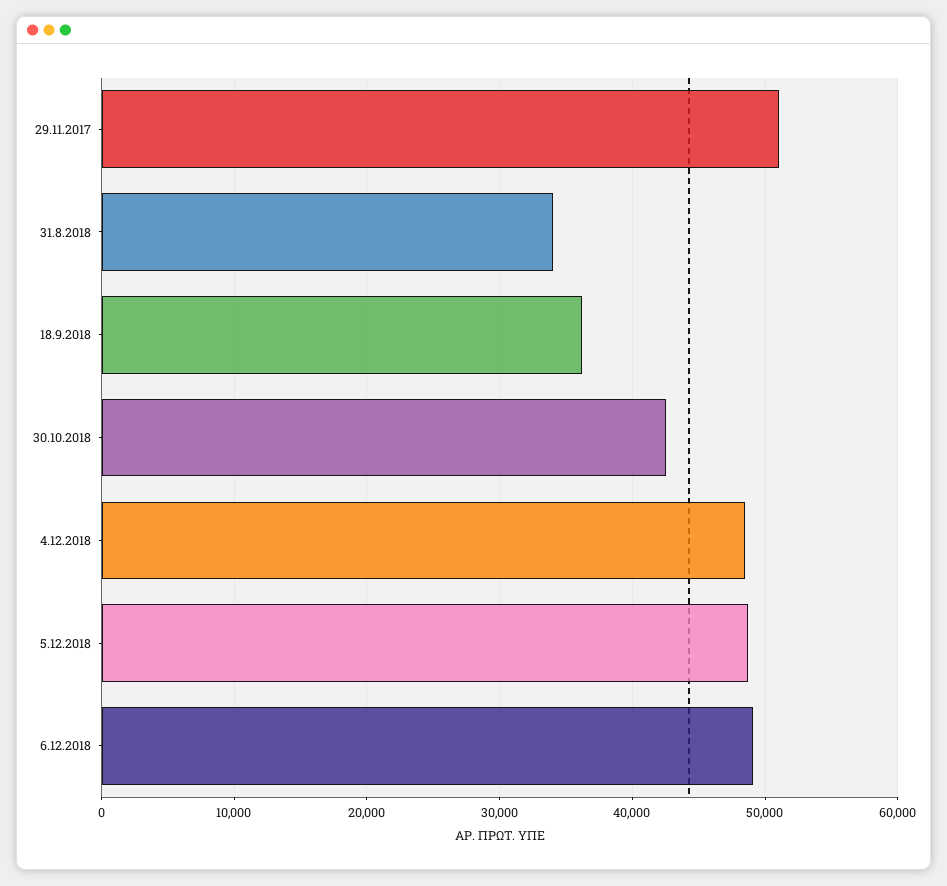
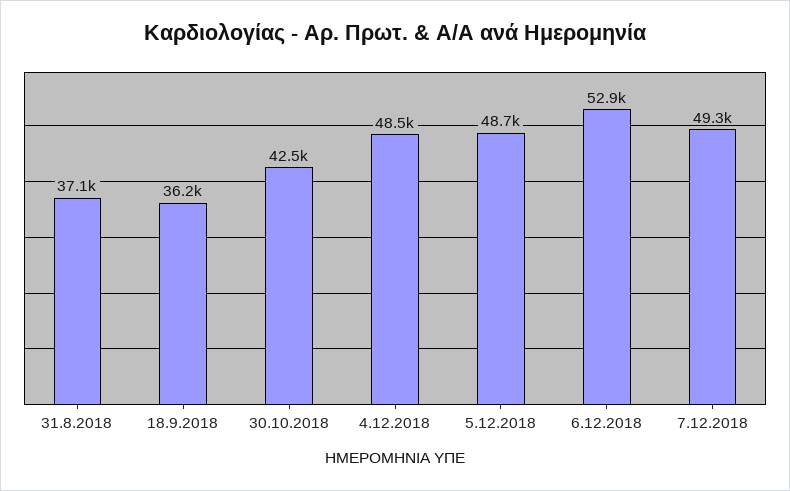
29.11.2017: 51000 -> none
31.8.2018: 34000 -> 37100
6.12.2018: 49000 -> 52900
7.12.2018: none -> 49300

